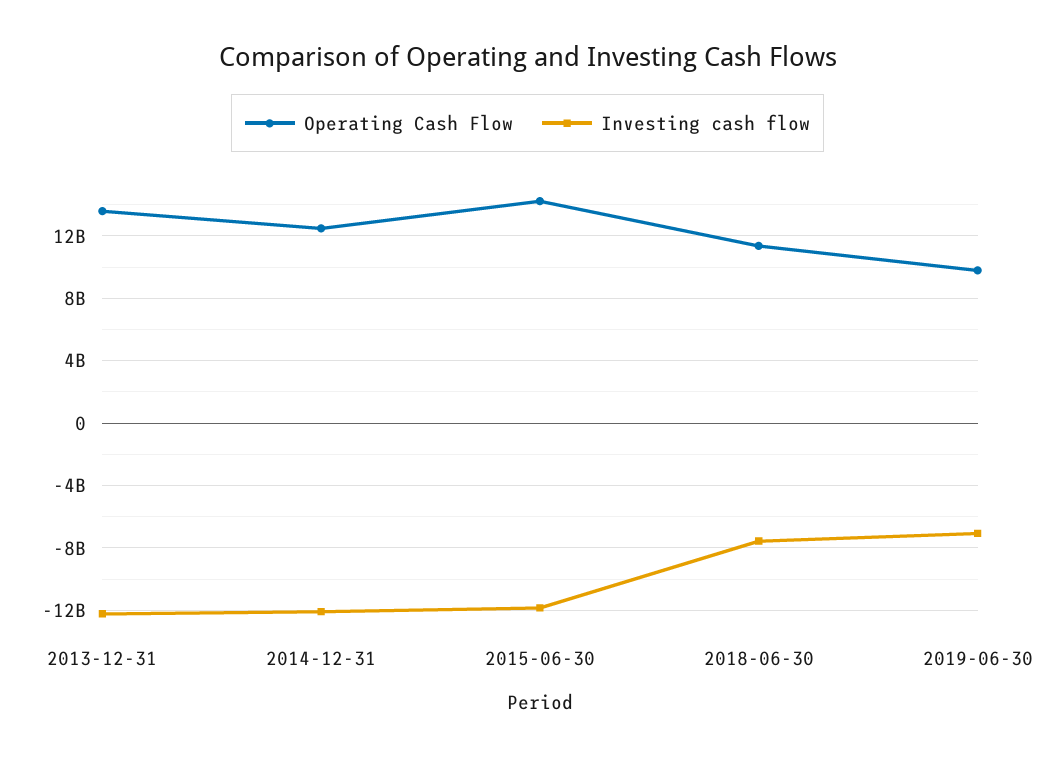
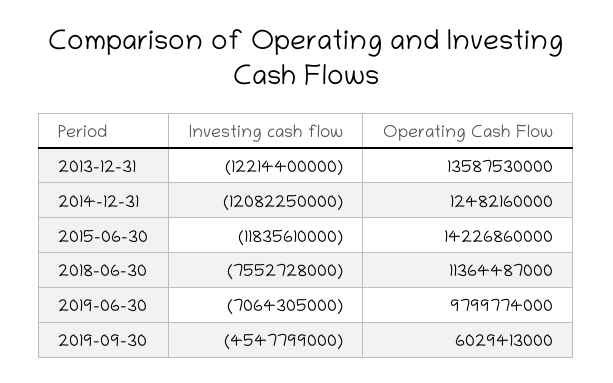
Investing cash flow, 2019-09-30: none -> -4547799000
Operating Cash Flow, 2019-09-30: none -> 6029413000

